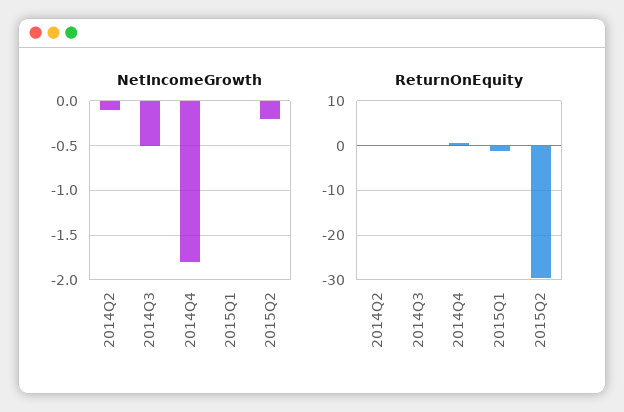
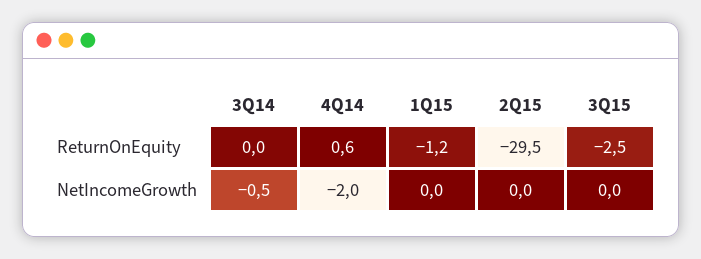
NetIncomeGrowth, 2014Q2: -0.1 -> none
NetIncomeGrowth, 2014Q4: -1.8 -> -2
NetIncomeGrowth, 2015Q2: -0.2 -> 0
ReturnOnEquity, 2014Q2: 0 -> none
ReturnOnEquity, 3Q15: none -> -2.5
NetIncomeGrowth, 3Q15: none -> 0

